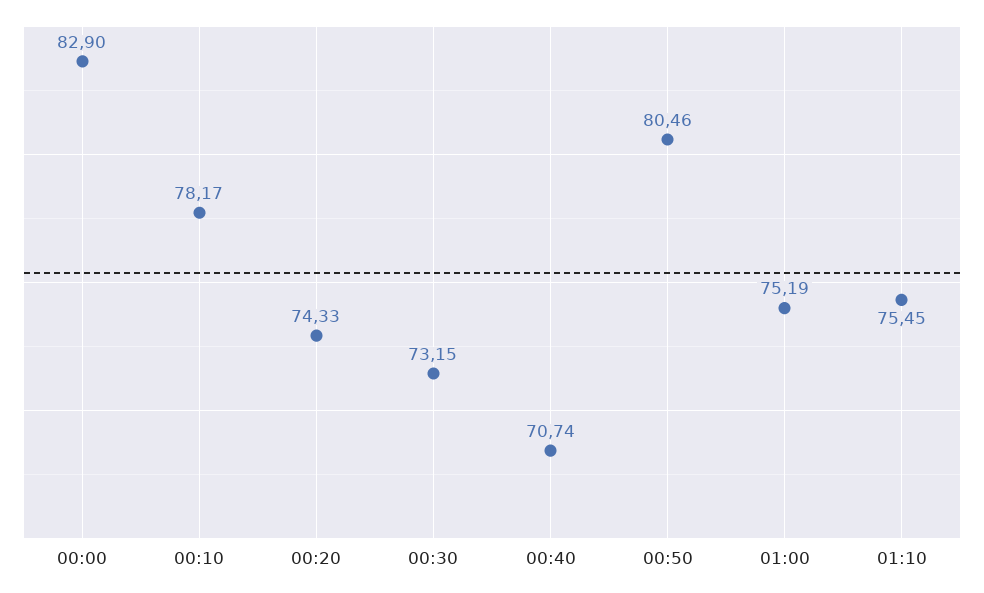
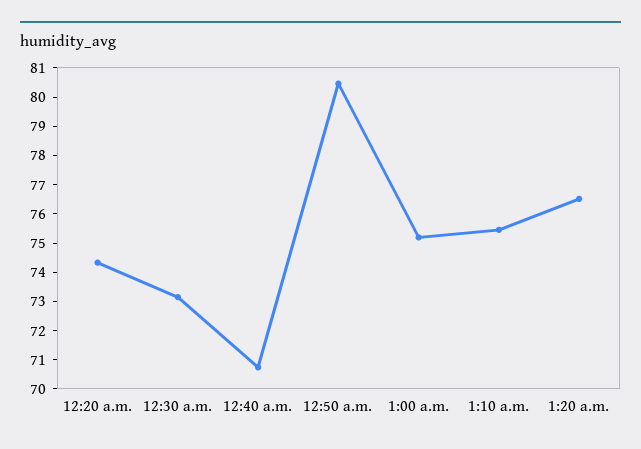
00:00: 82.9 -> none
00:10: 78.17 -> none
1:20 a.m.: none -> 76.5

